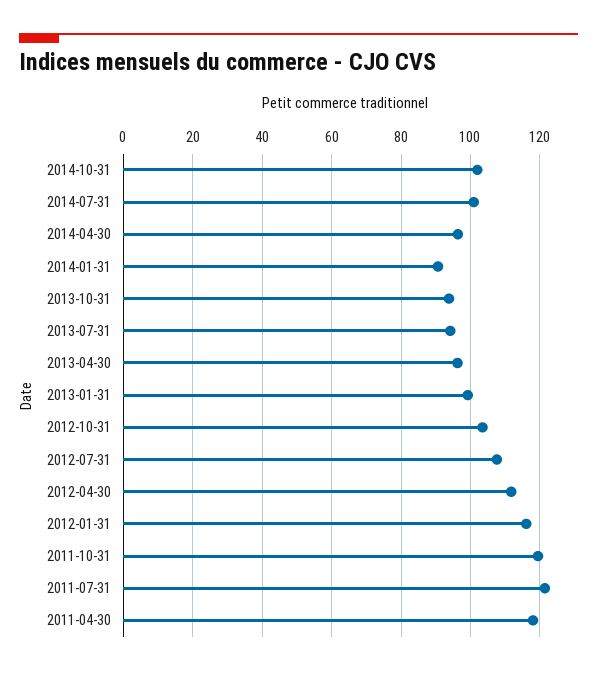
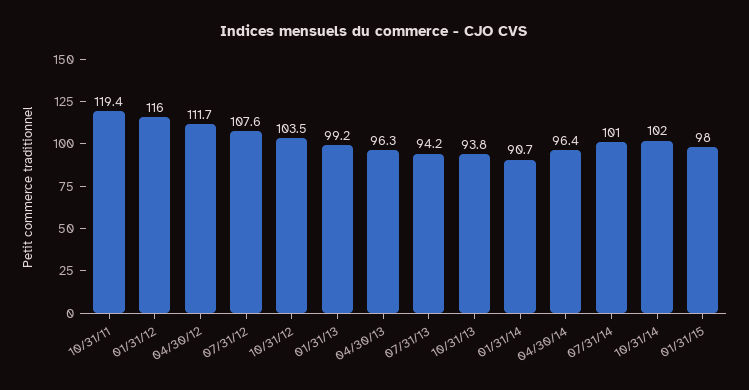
2011-07-31: 122 -> none
2011-04-30: 118 -> none
01/31/15: none -> 98

